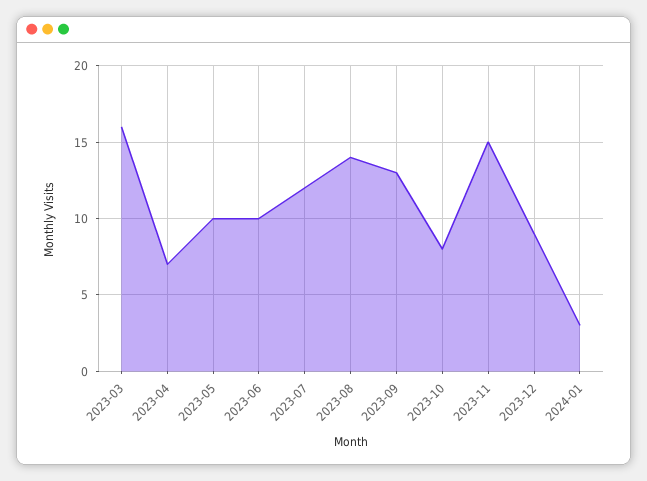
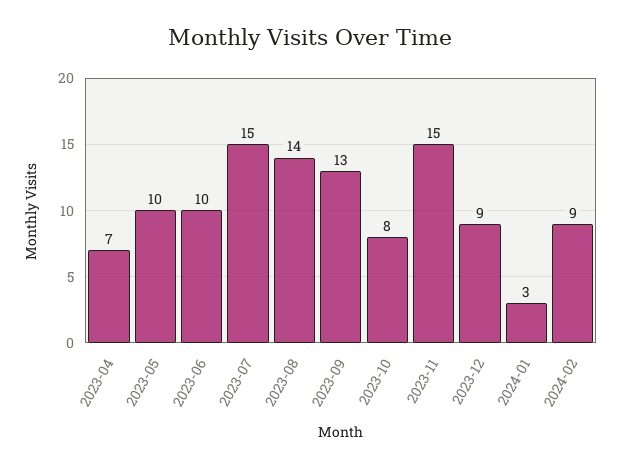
2023-03: 16 -> none
2023-07: 12 -> 15
2024-02: none -> 9

